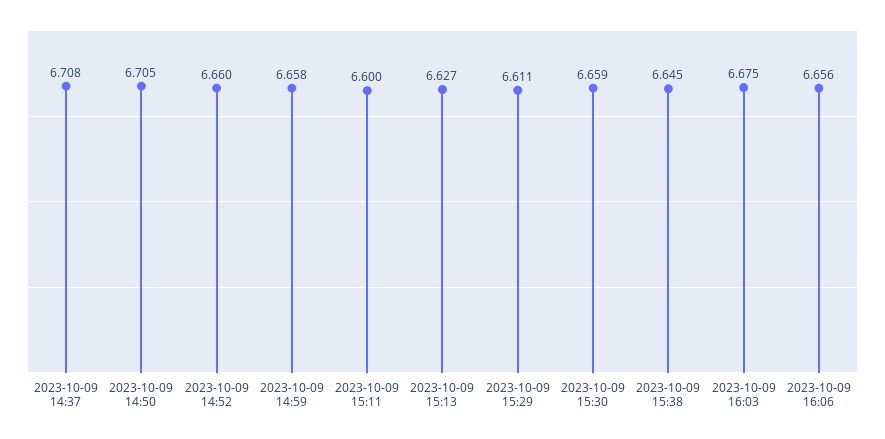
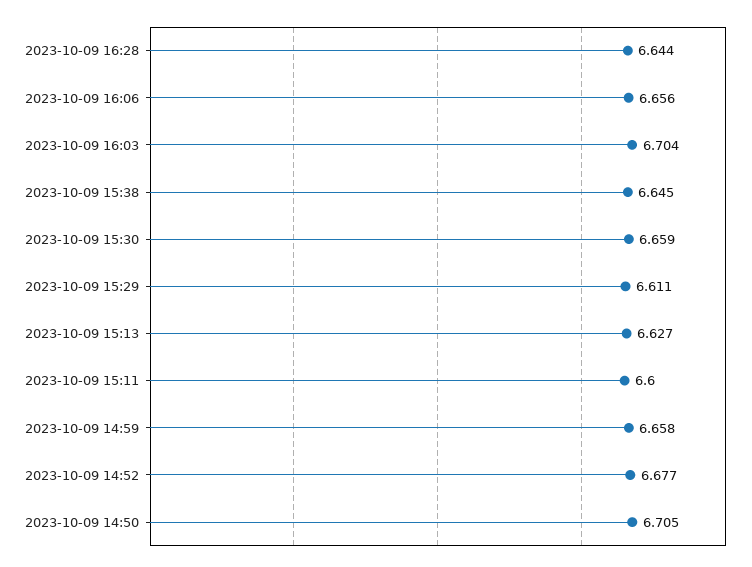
2023-10-09 14:37: 6.708 -> none
2023-10-09 14:52: 6.66 -> 6.677
2023-10-09 16:03: 6.675 -> 6.704
2023-10-09 16:28: none -> 6.644

